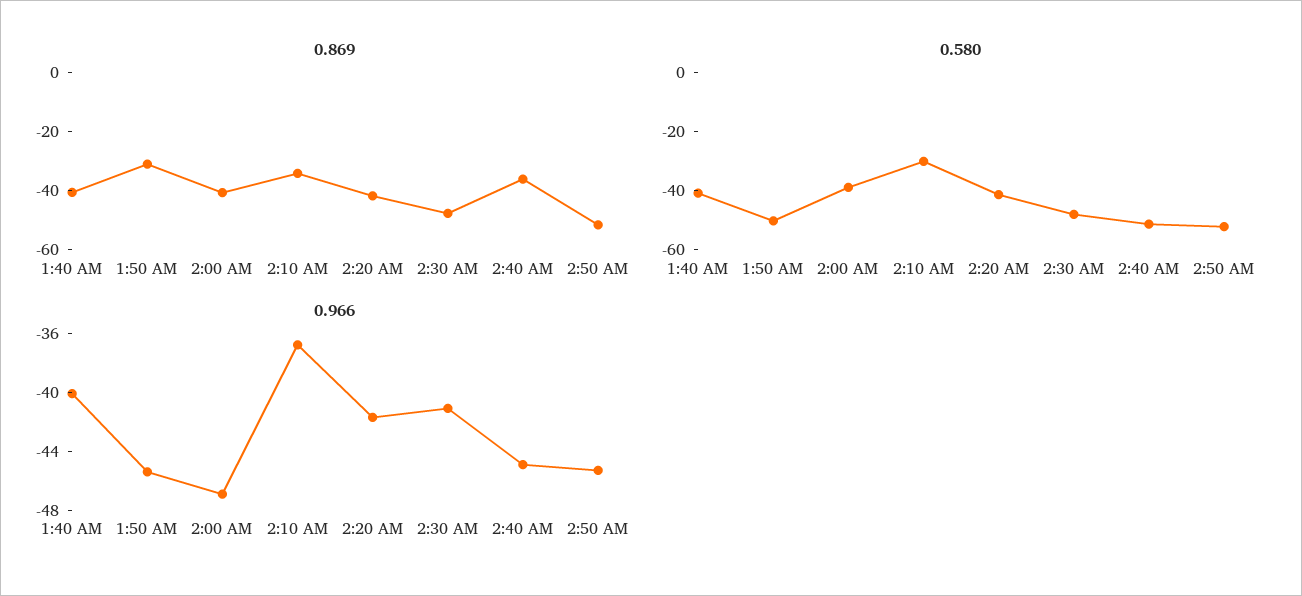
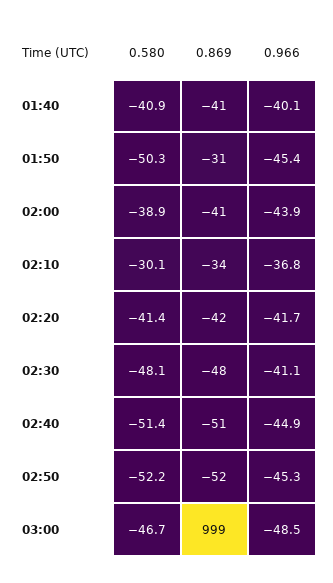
0.869, 2:40 AM: -35 -> -51
0.966, 2:00 AM: -47 -> -43.9
0.580, 03:00: none -> -46.7
0.869, 03:00: none -> 999
0.966, 03:00: none -> -48.5

